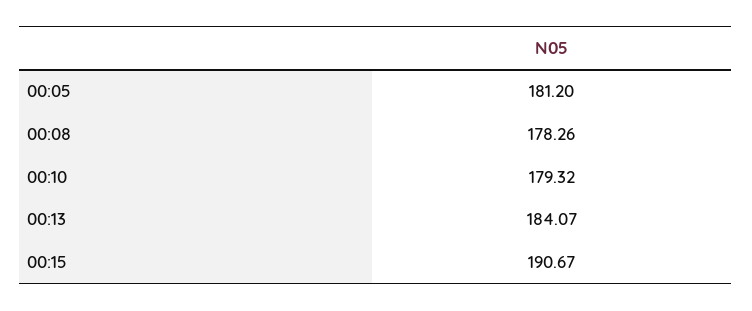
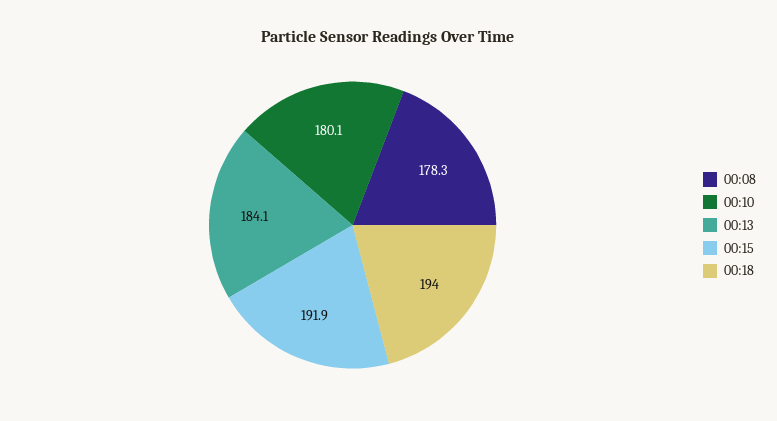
00:05: 181.2 -> none
00:10: 179.32 -> 180.1
00:15: 190.67 -> 191.9
00:18: none -> 194

